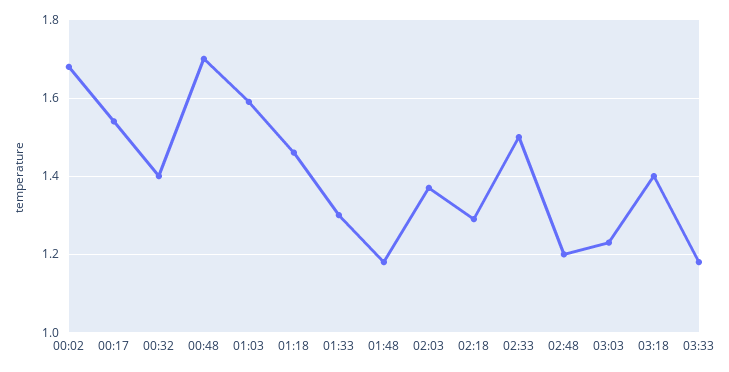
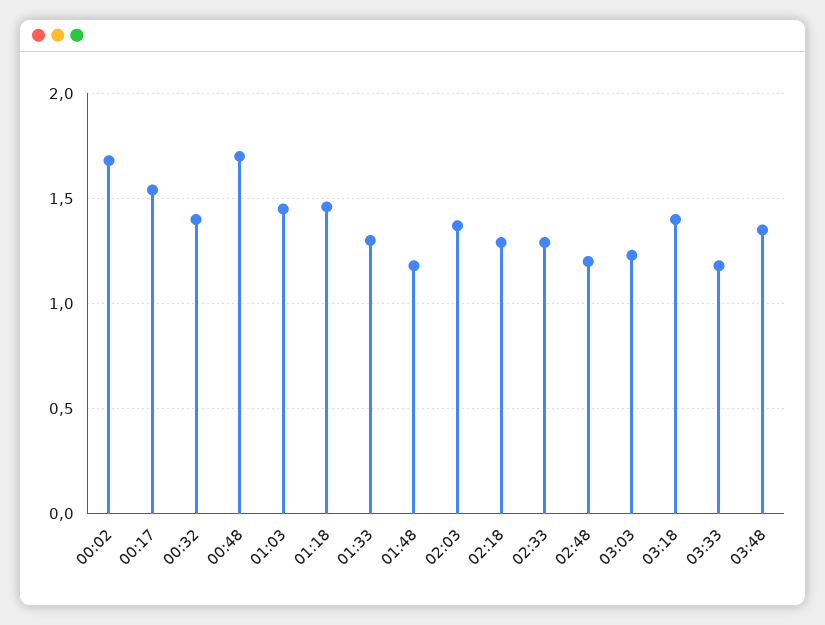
01:03: 1.6 -> 1.45
02:33: 1.5 -> 1.3
03:48: none -> 1.35

